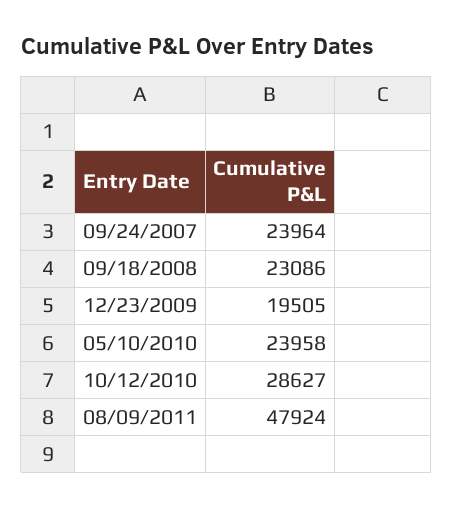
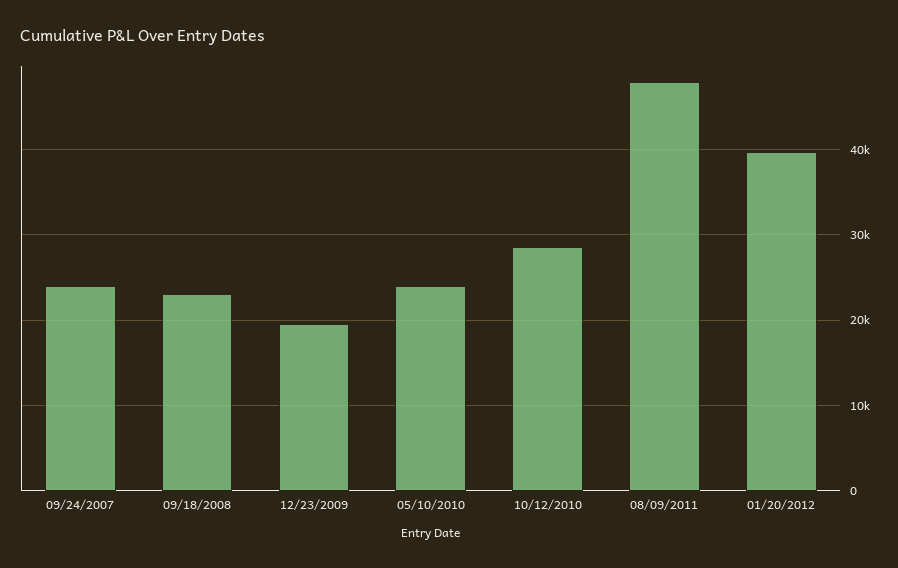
01/20/2012: none -> 40000

